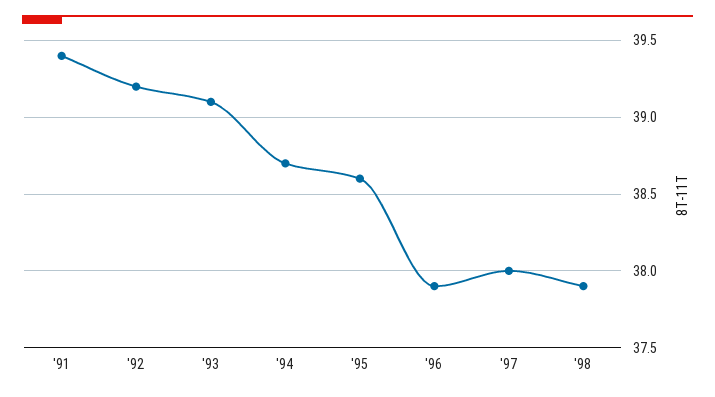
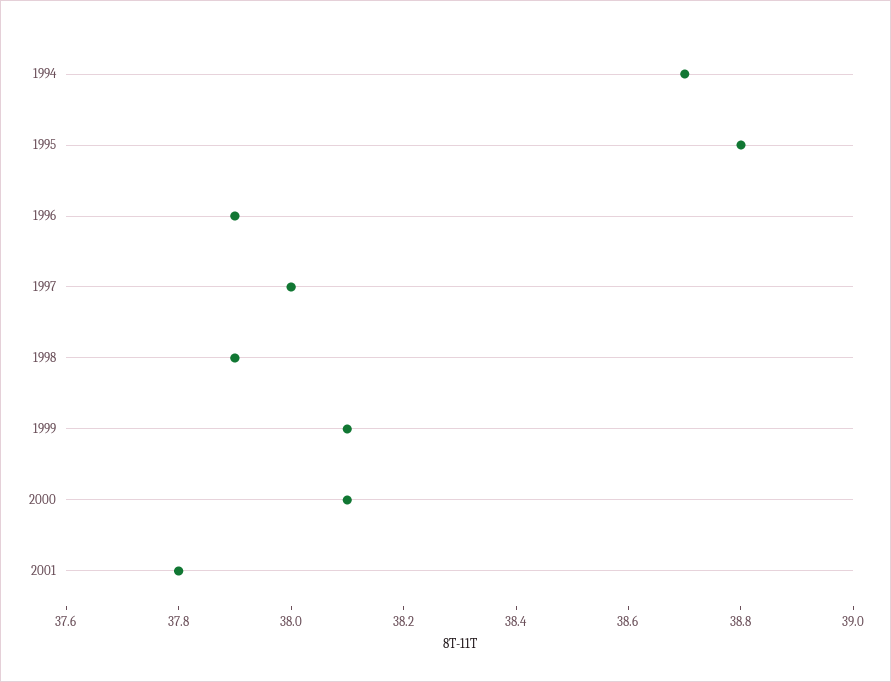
'91: 39.4 -> none
'92: 39.2 -> none
'93: 39.1 -> none
'95: 38.6 -> 38.8
1999: none -> 38.1
2000: none -> 38.1
2001: none -> 37.8

